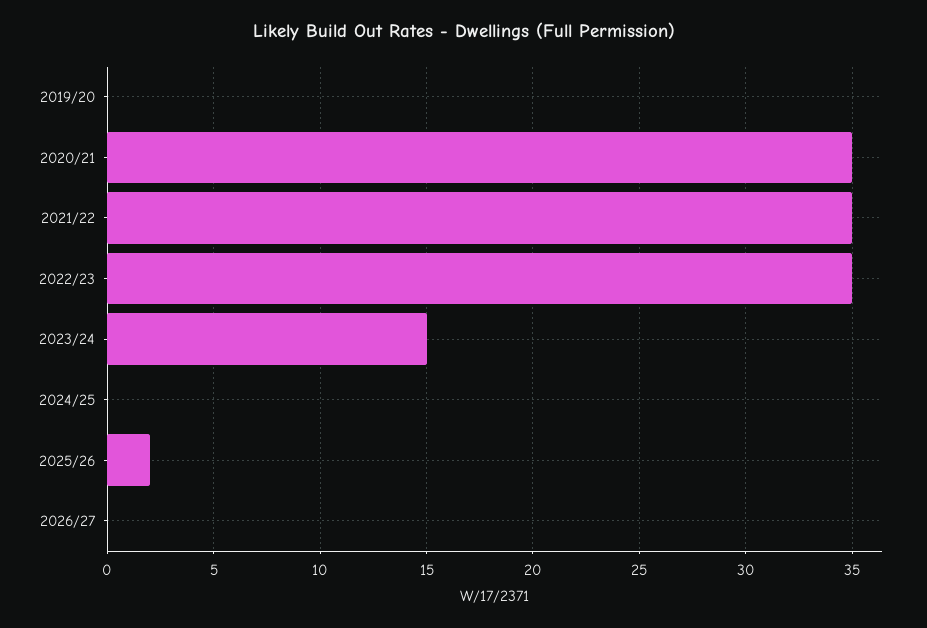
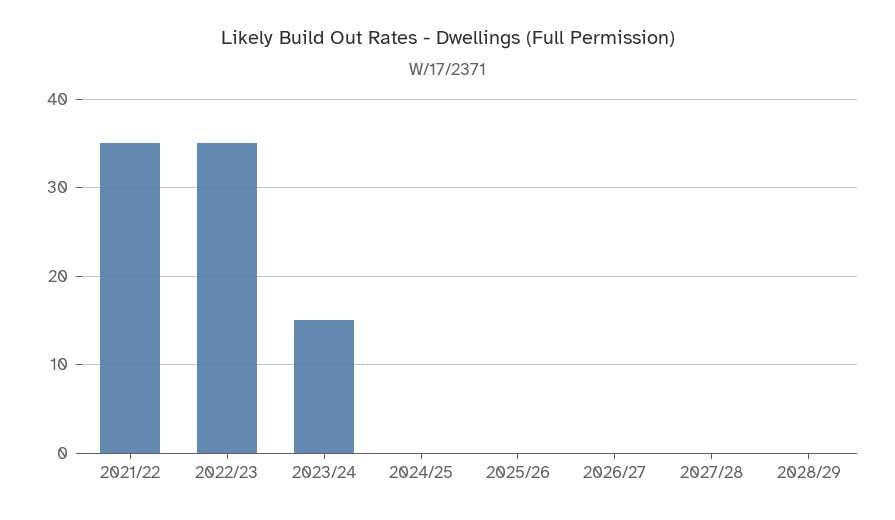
2019/20: 0 -> none
2020/21: 35 -> none
2025/26: 2 -> 0
2027/28: none -> 0
2028/29: none -> 0

